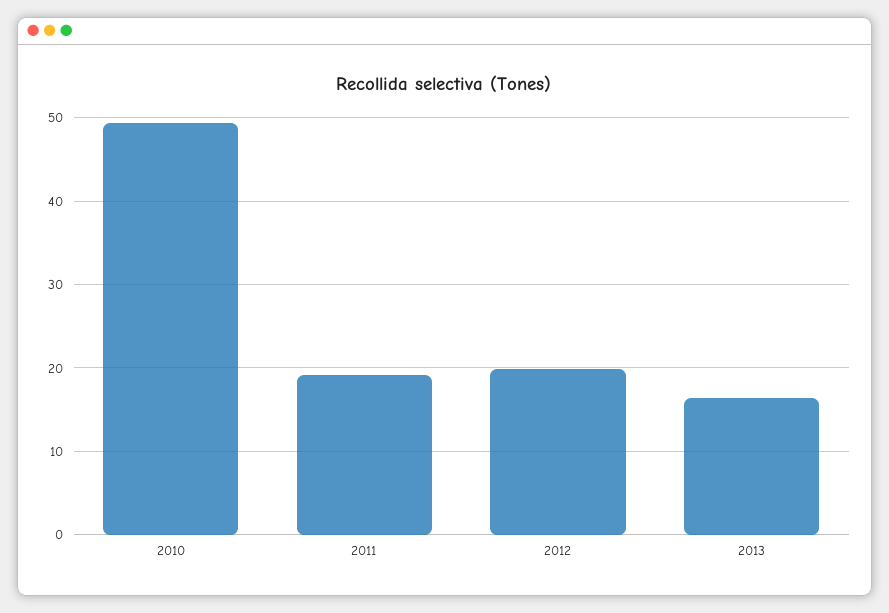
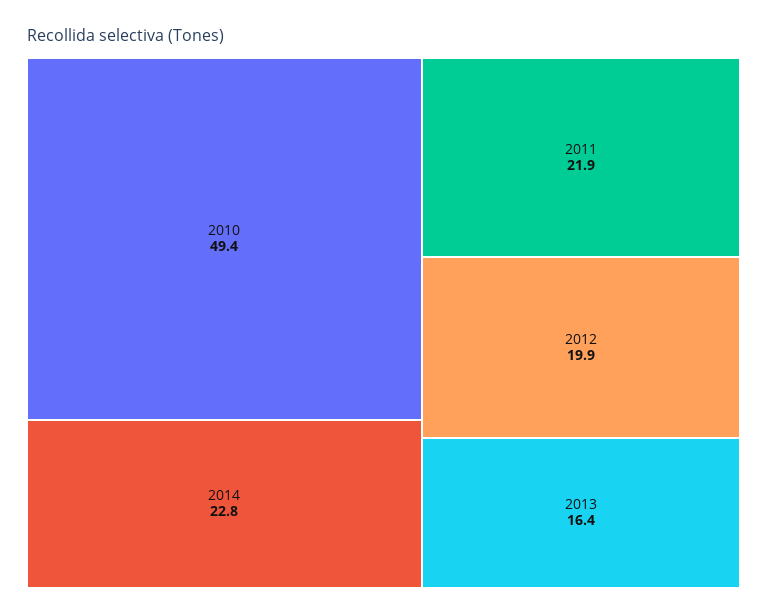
2011: 19 -> 21.9
2014: none -> 22.8

